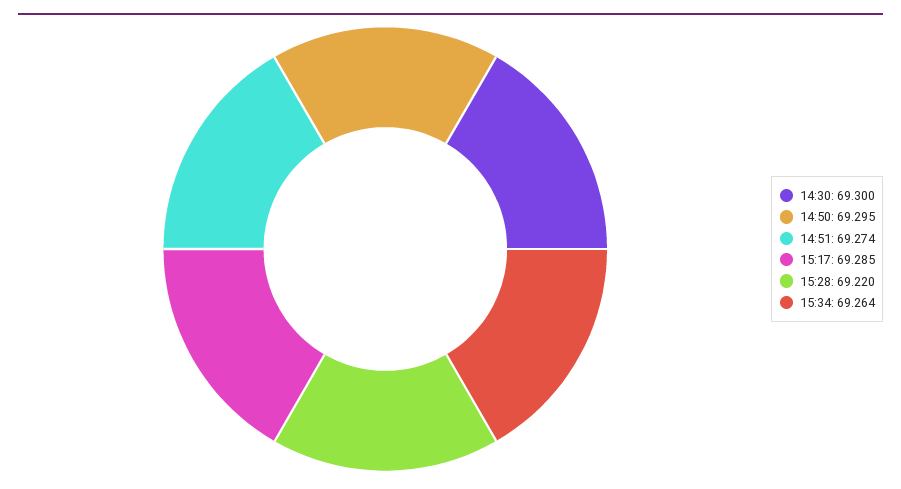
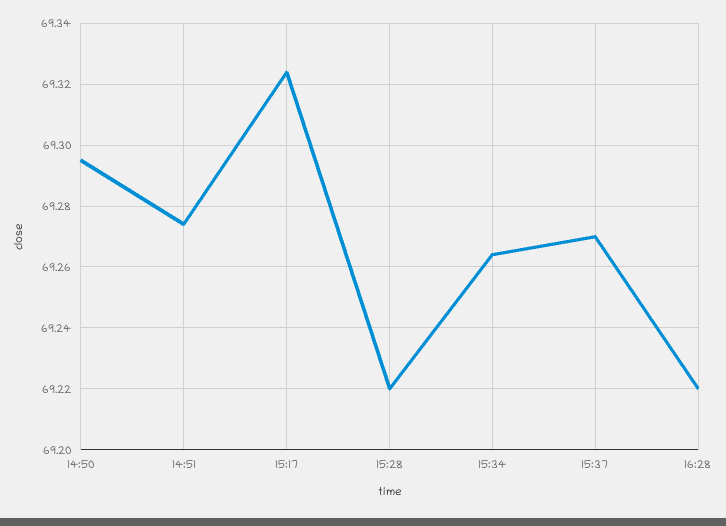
14:30: 69.3 -> none
15:17: 69.285 -> 69.325
15:37: none -> 69.27
16:28: none -> 69.22

